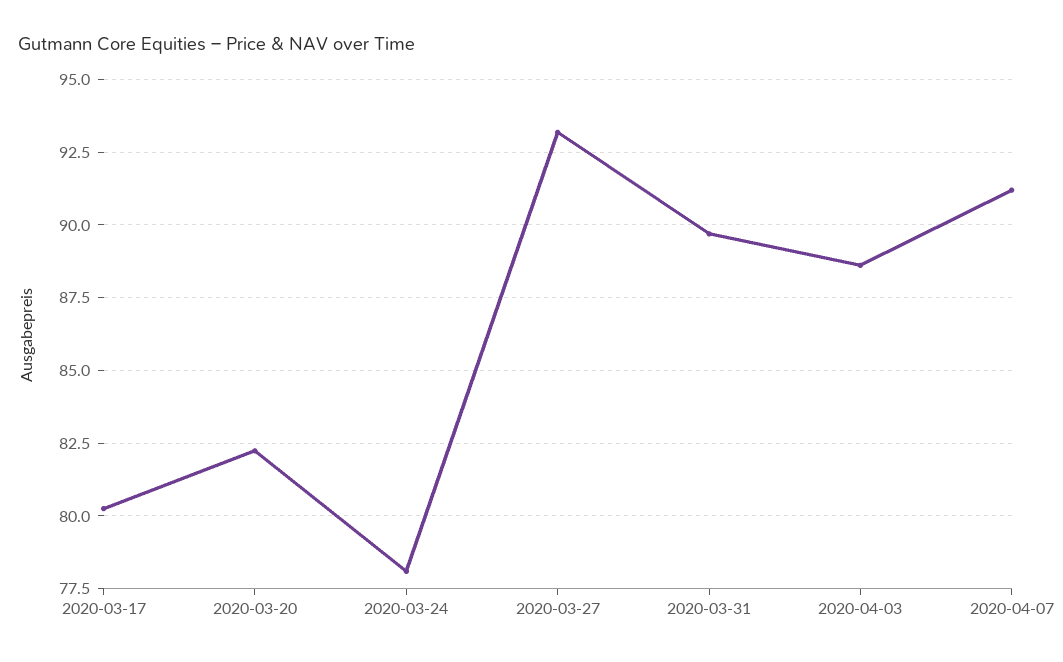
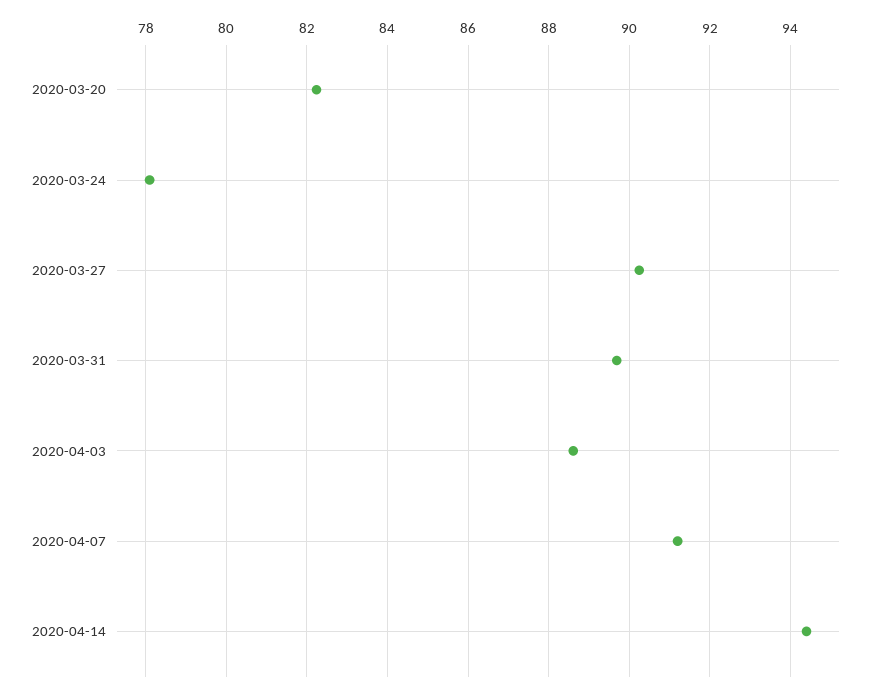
2020-03-17: 80.25 -> none
2020-03-27: 93.25 -> 90.2
2020-04-14: none -> 94.4

